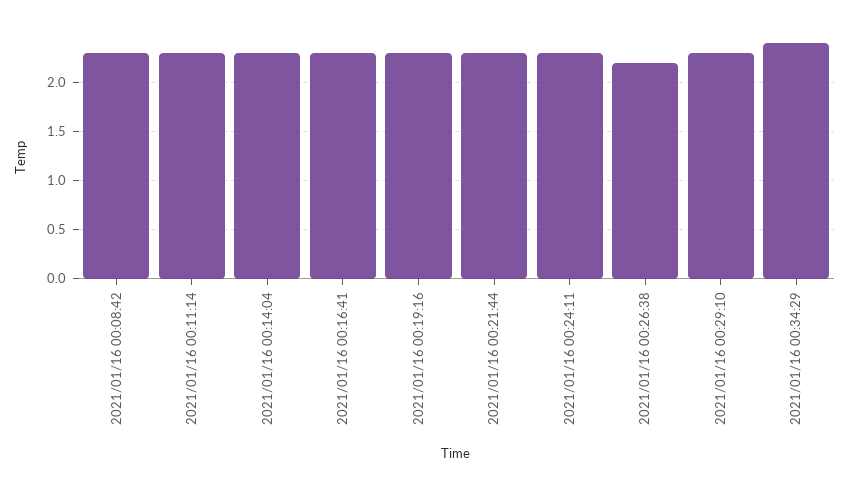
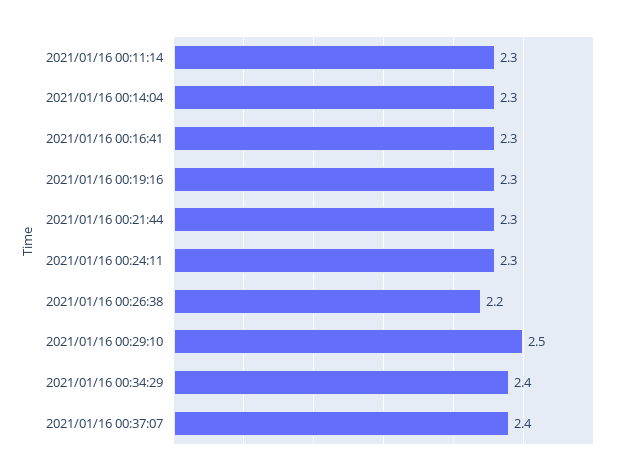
2021/01/16 00:08:42: 2.3 -> none
2021/01/16 00:29:10: 2.3 -> 2.5
2021/01/16 00:37:07: none -> 2.4

